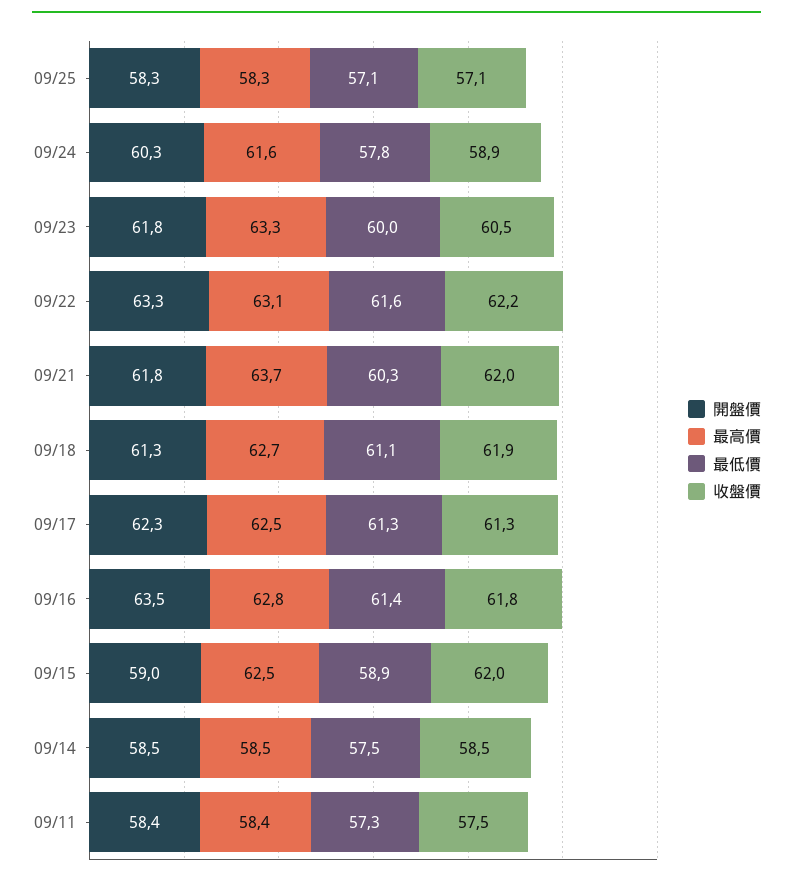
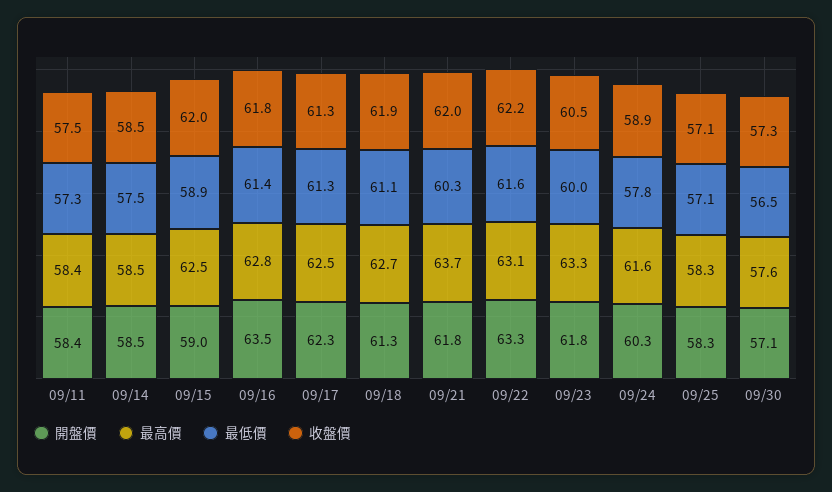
開盤價, 09/30: none -> 57.1
最高價, 09/30: none -> 57.6
最低價, 09/30: none -> 56.5
收盤價, 09/30: none -> 57.3

